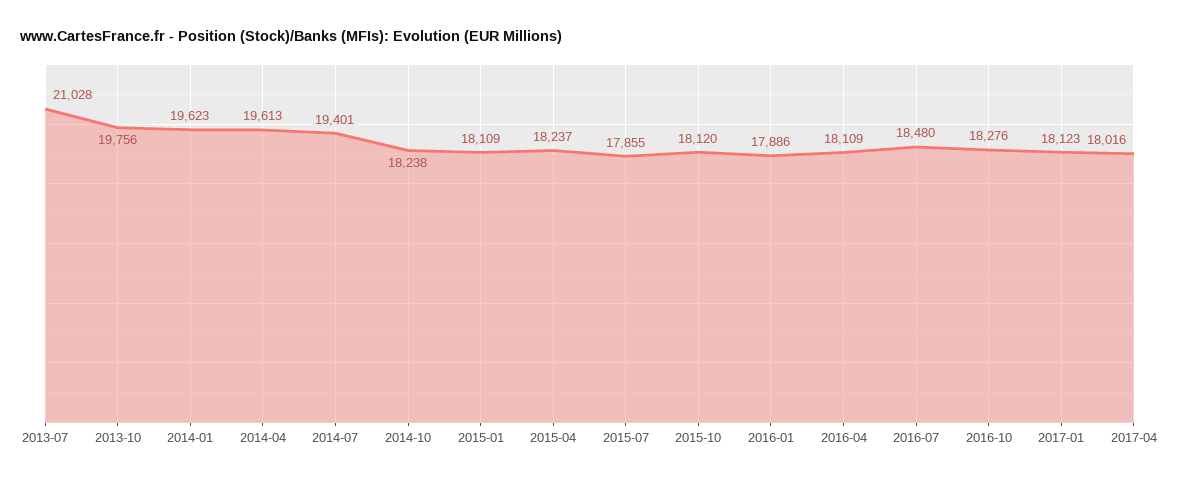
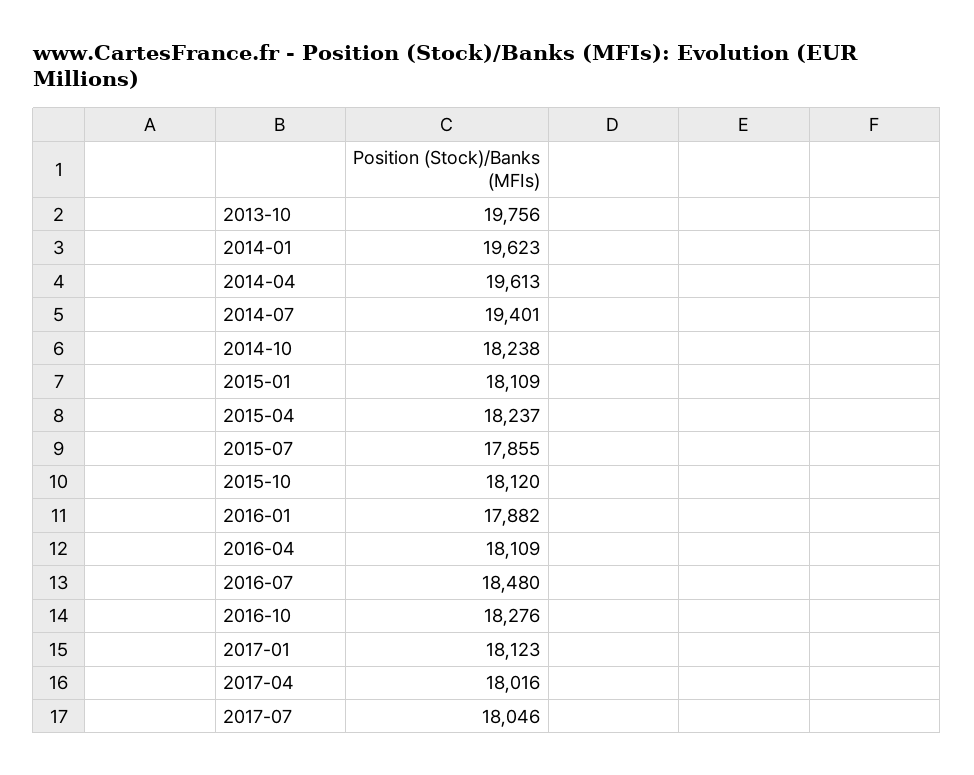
2013-07: 21028 -> none
2016-01: 17886 -> 17882
2017-07: none -> 18046

